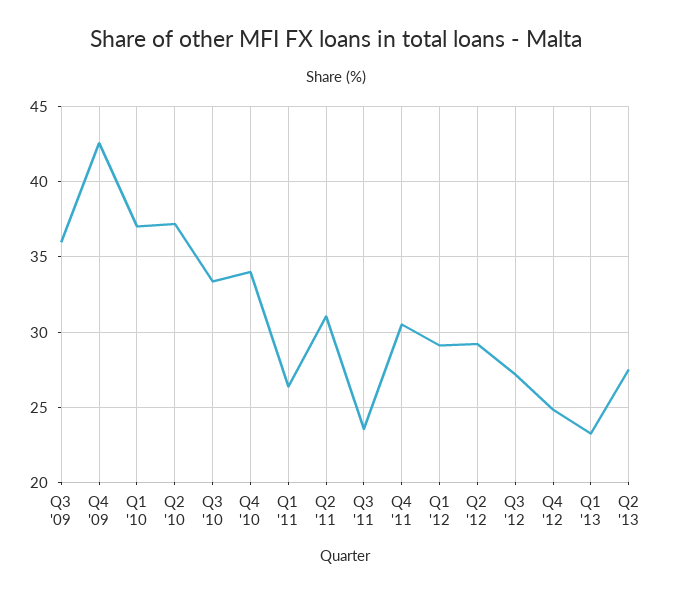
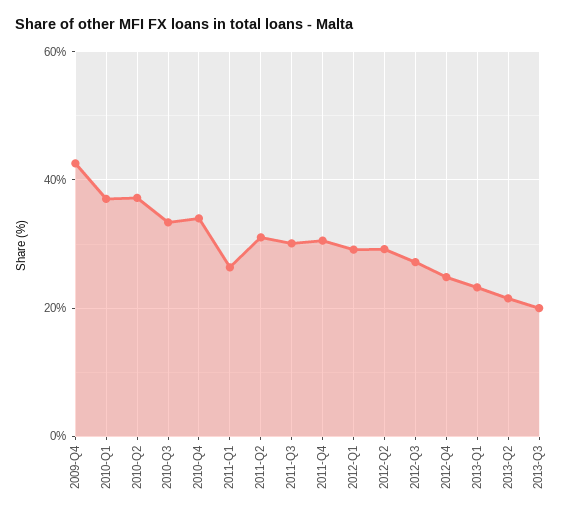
Q3 '09: 36 -> none
Q3 '11: 23.5 -> 30
Q2 '13: 27.5 -> 22
2013-Q3: none -> 20

